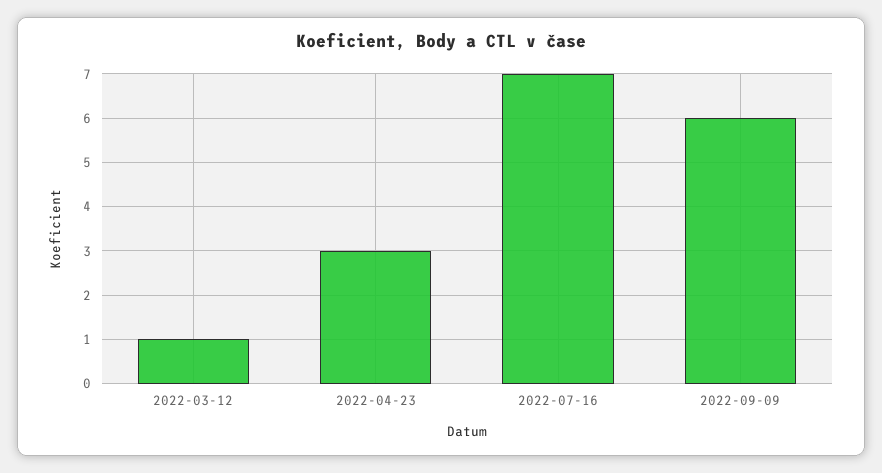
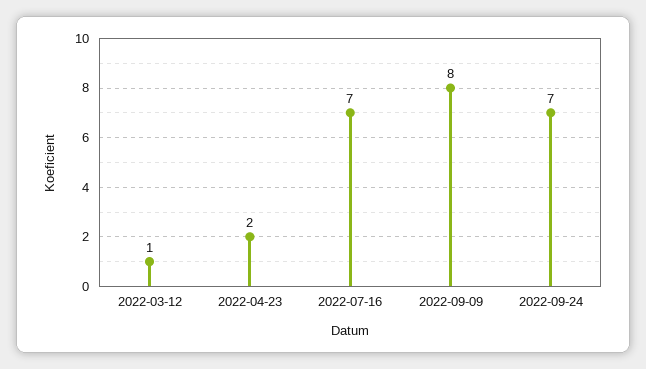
2022-04-23: 3 -> 2
2022-09-09: 6 -> 8
2022-09-24: none -> 7

